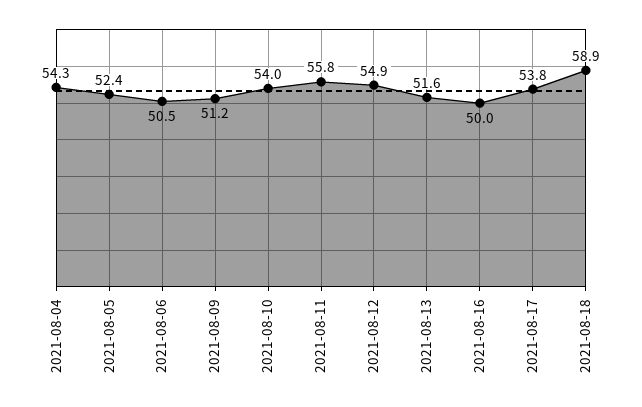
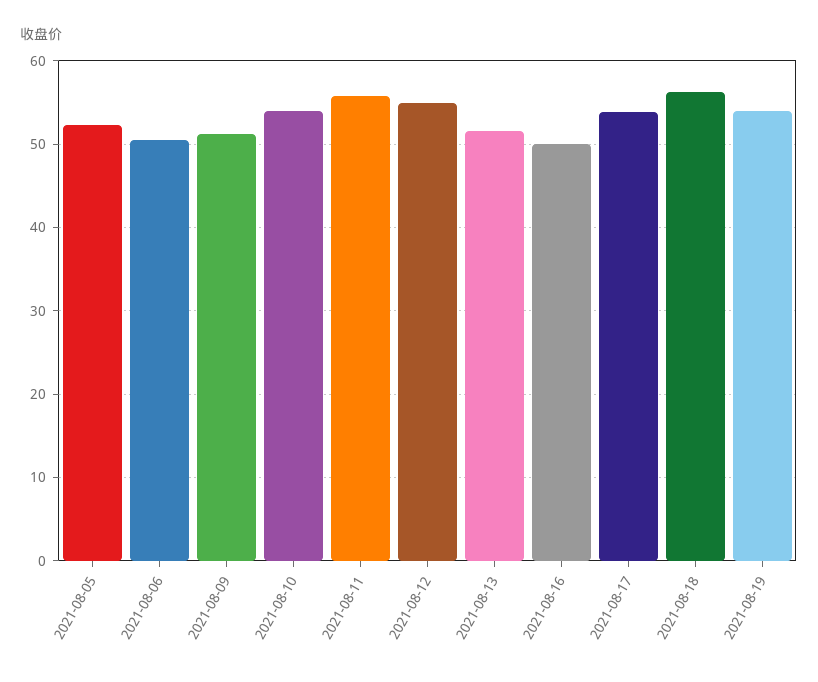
2021-08-04: 54.3 -> none
2021-08-18: 58.9 -> 56
2021-08-19: none -> 54

